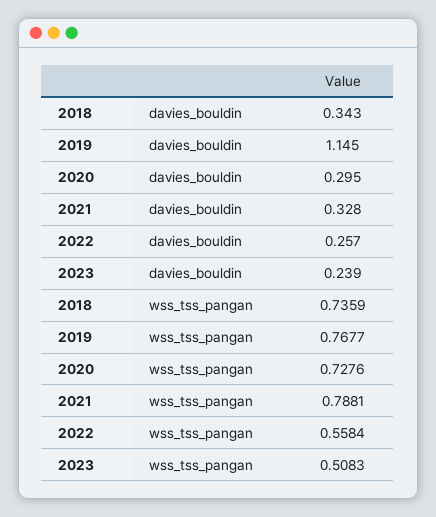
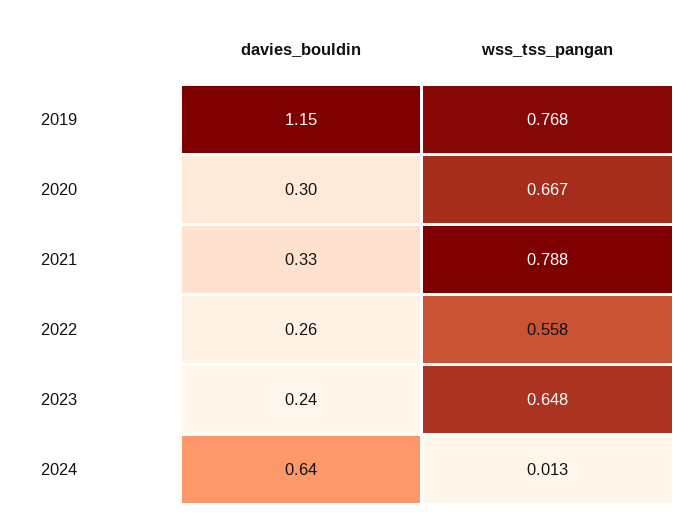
2018, davies_bouldin: 0.343 -> none
2018, wss_tss_pangan: 0.7359 -> none
2020, wss_tss_pangan: 0.7276 -> 0.667
2023, wss_tss_pangan: 0.5083 -> 0.648
2024, davies_bouldin: none -> 0.64
2024, wss_tss_pangan: none -> 0.013

